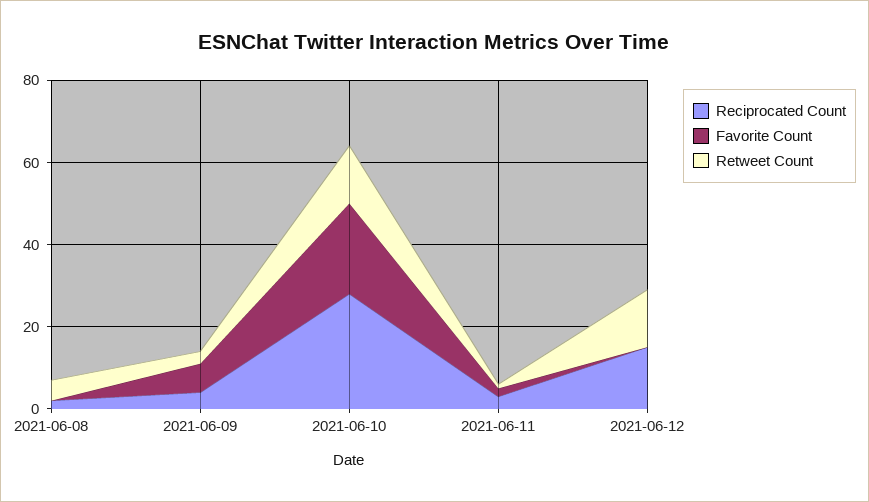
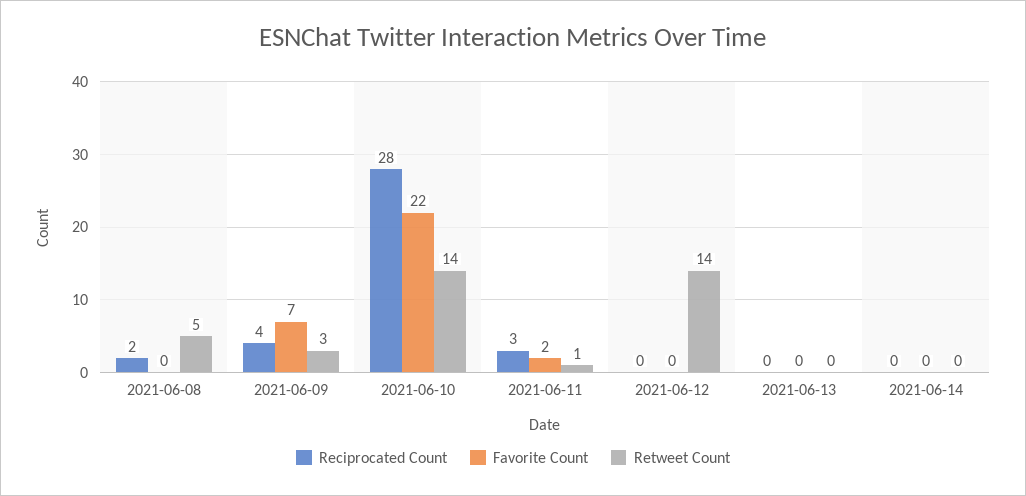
Reciprocated Count, 2021-06-12: 15 -> 0
Reciprocated Count, 2021-06-13: none -> 0
Favorite Count, 2021-06-13: none -> 0
Retweet Count, 2021-06-13: none -> 0
Reciprocated Count, 2021-06-14: none -> 0
Favorite Count, 2021-06-14: none -> 0
Retweet Count, 2021-06-14: none -> 0

